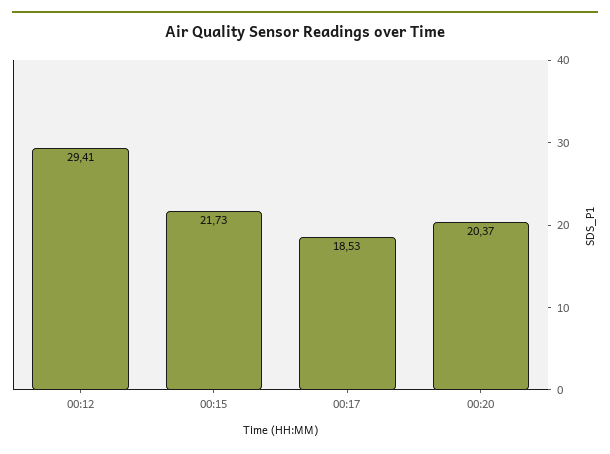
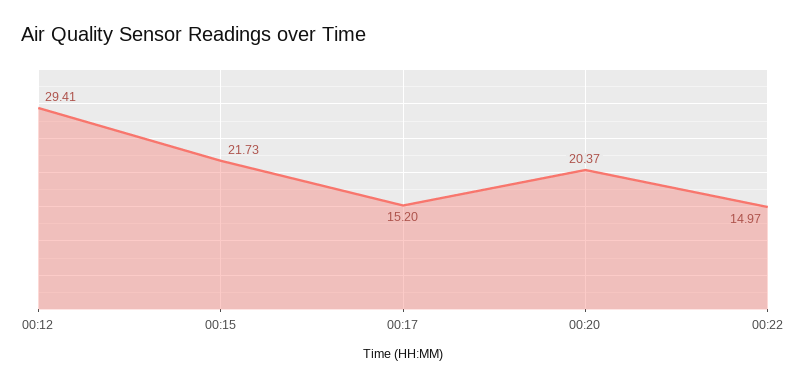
00:17: 18.53 -> 15.2
00:22: none -> 14.97

